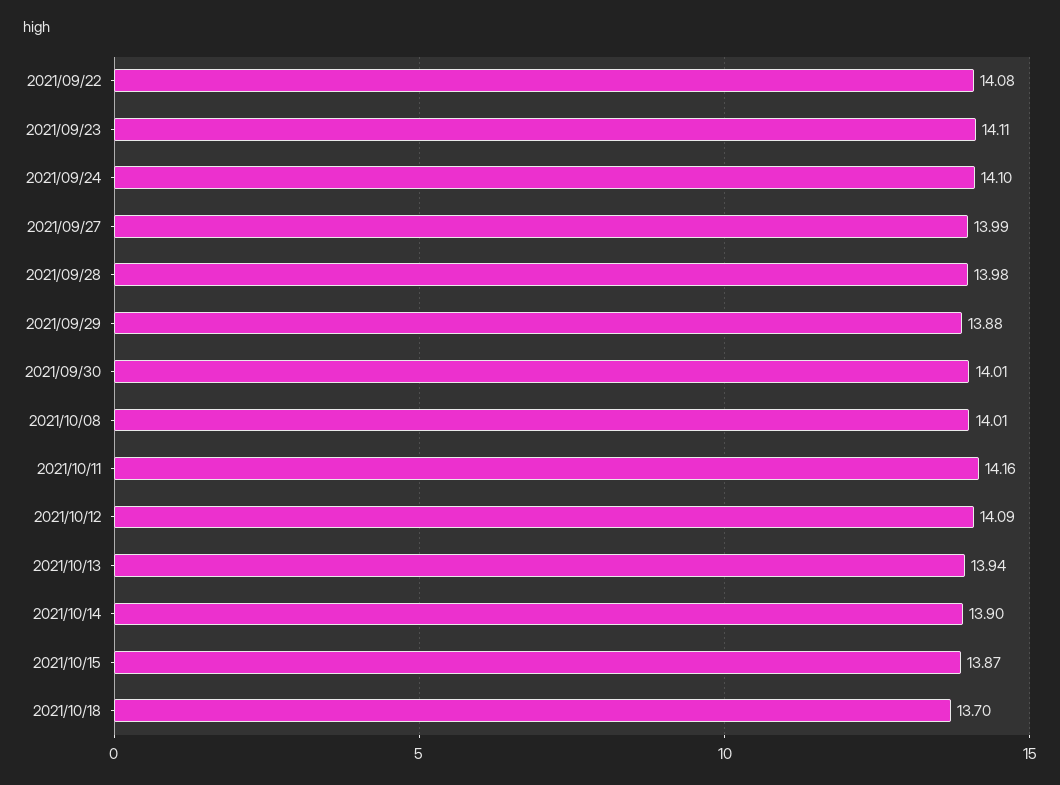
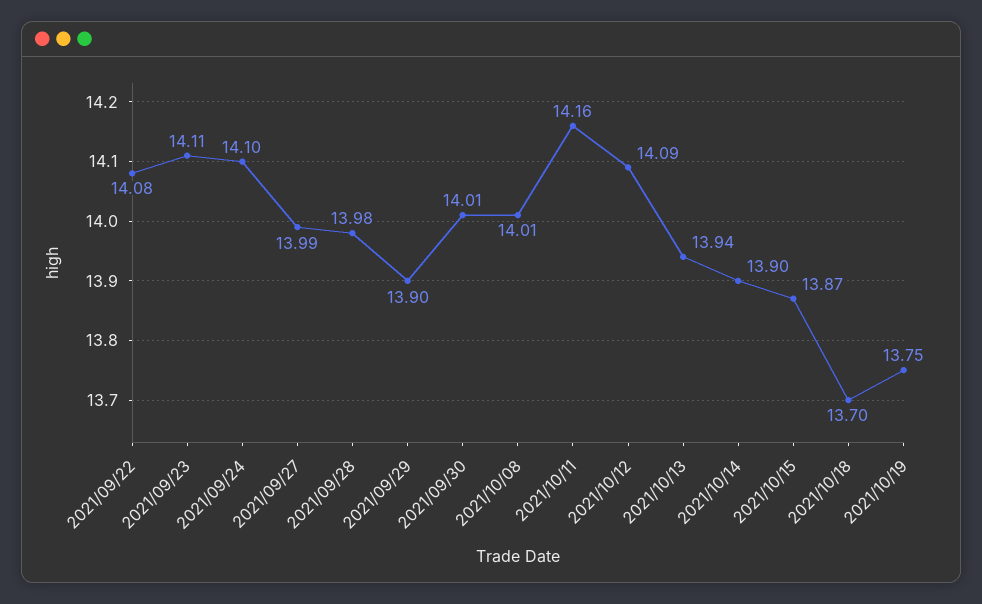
2021/09/29: 13.88 -> 13.9
2021/10/19: none -> 13.75

